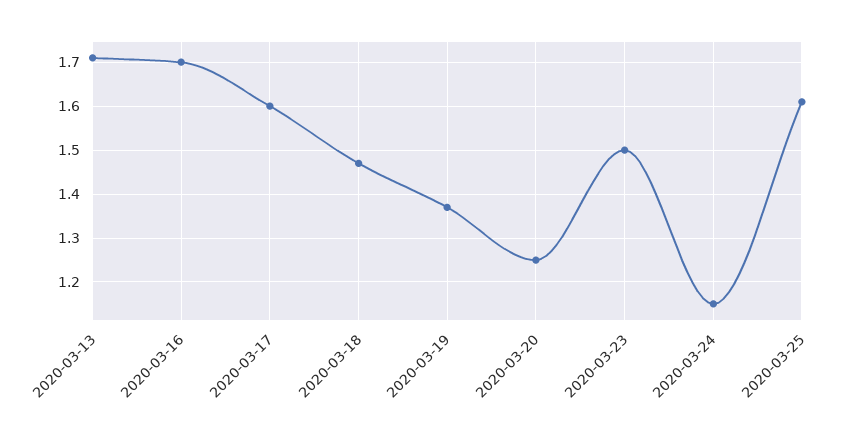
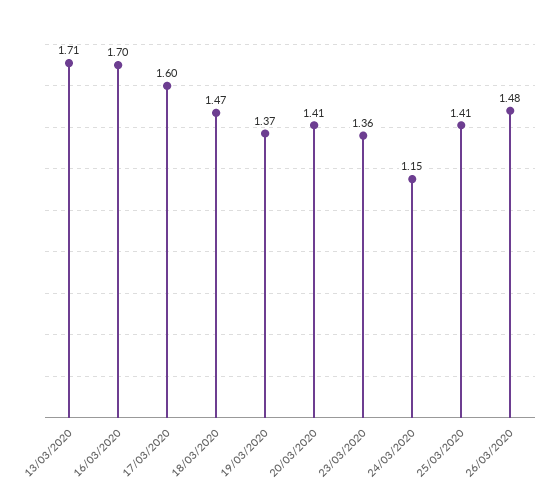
2020-03-20: 1.25 -> 1.41
2020-03-23: 1.5 -> 1.36
2020-03-25: 1.6 -> 1.41
26/03/2020: none -> 1.48

